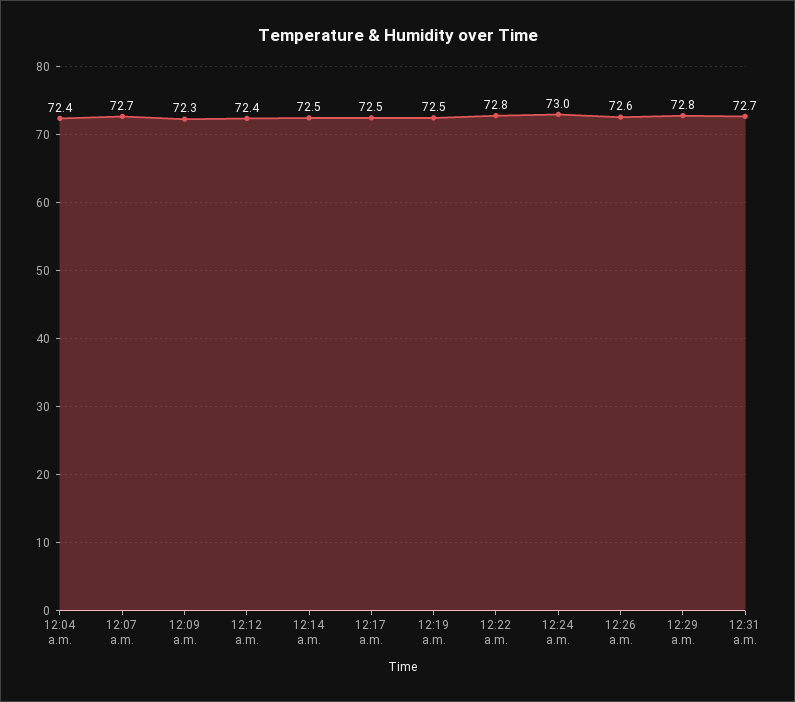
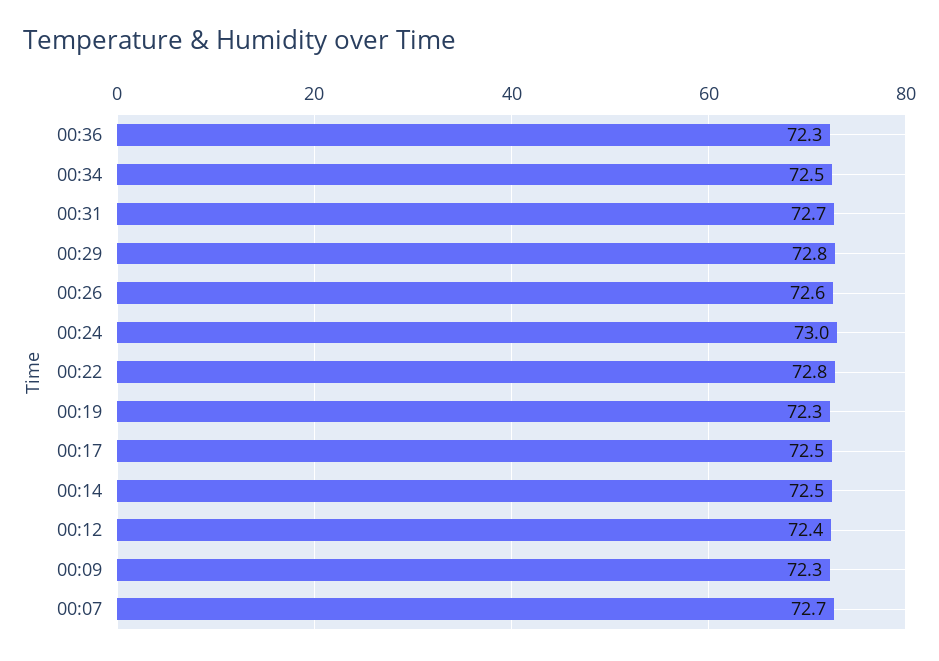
12:04 a.m.: 72.4 -> none
12:19 a.m.: 72.5 -> 72.3
00:36: none -> 72.3
00:34: none -> 72.5

